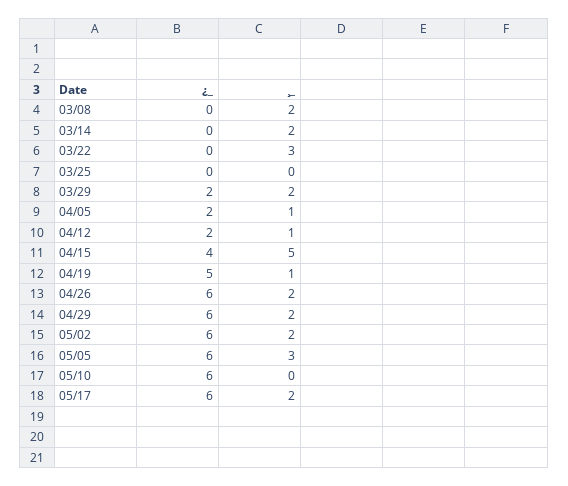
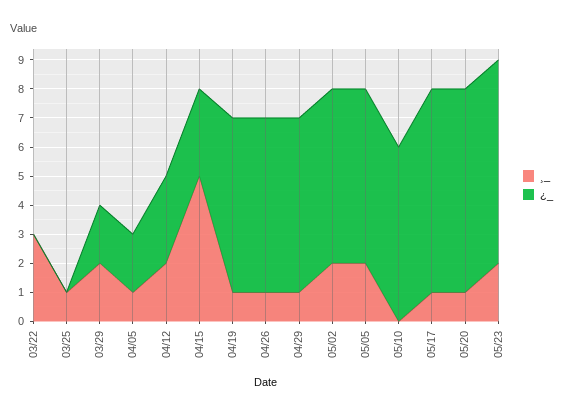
¿_, 03/08: 0 -> none
¸_, 03/08: 2 -> none
¿_, 03/14: 0 -> none
¸_, 03/14: 2 -> none
¸_, 03/25: 0 -> 1
¿_, 04/12: 2 -> 3
¸_, 04/12: 1 -> 2
¿_, 04/15: 4 -> 3
¿_, 04/19: 5 -> 6
¸_, 04/26: 2 -> 1
¸_, 04/29: 2 -> 1
¸_, 05/05: 3 -> 2
¿_, 05/17: 6 -> 7
¸_, 05/17: 2 -> 1
¸_, 05/20: none -> 1
¿_, 05/20: none -> 7
¸_, 05/23: none -> 2
¿_, 05/23: none -> 7

